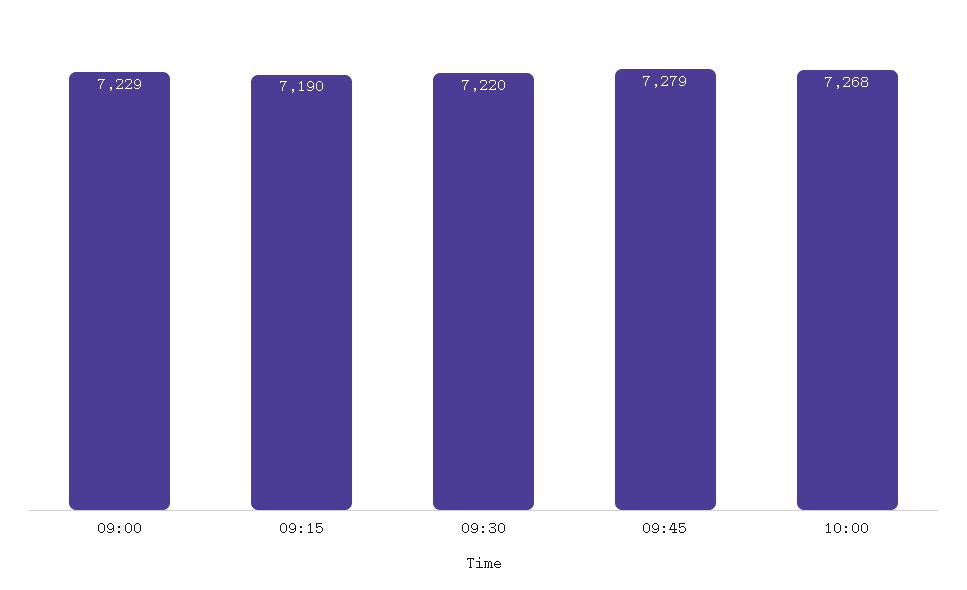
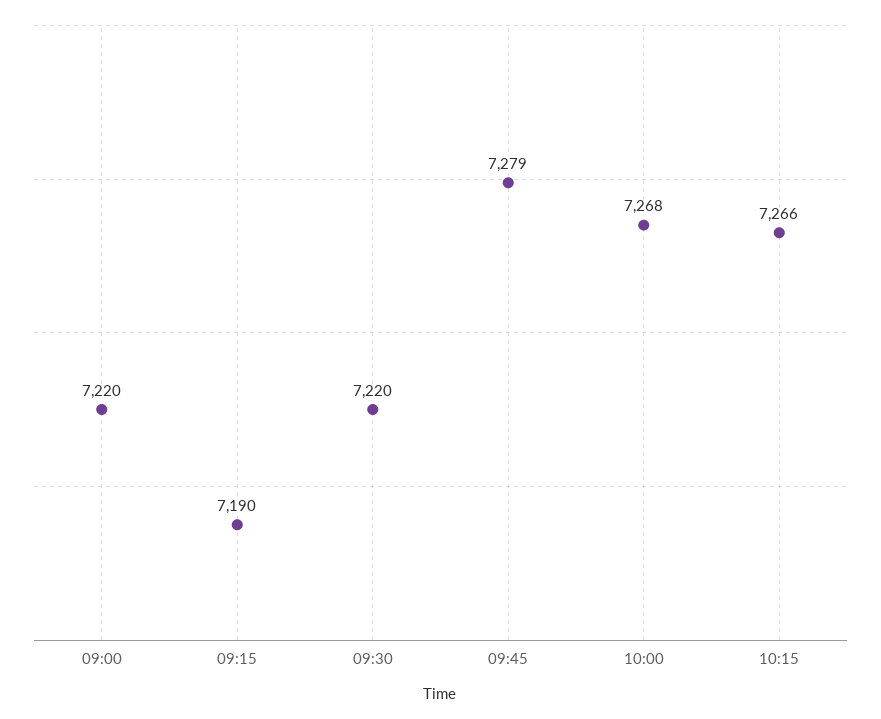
09:00: 7229 -> 7220
10:15: none -> 7266

